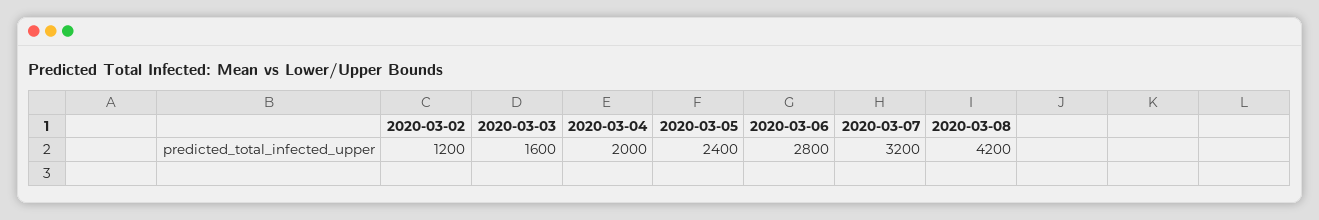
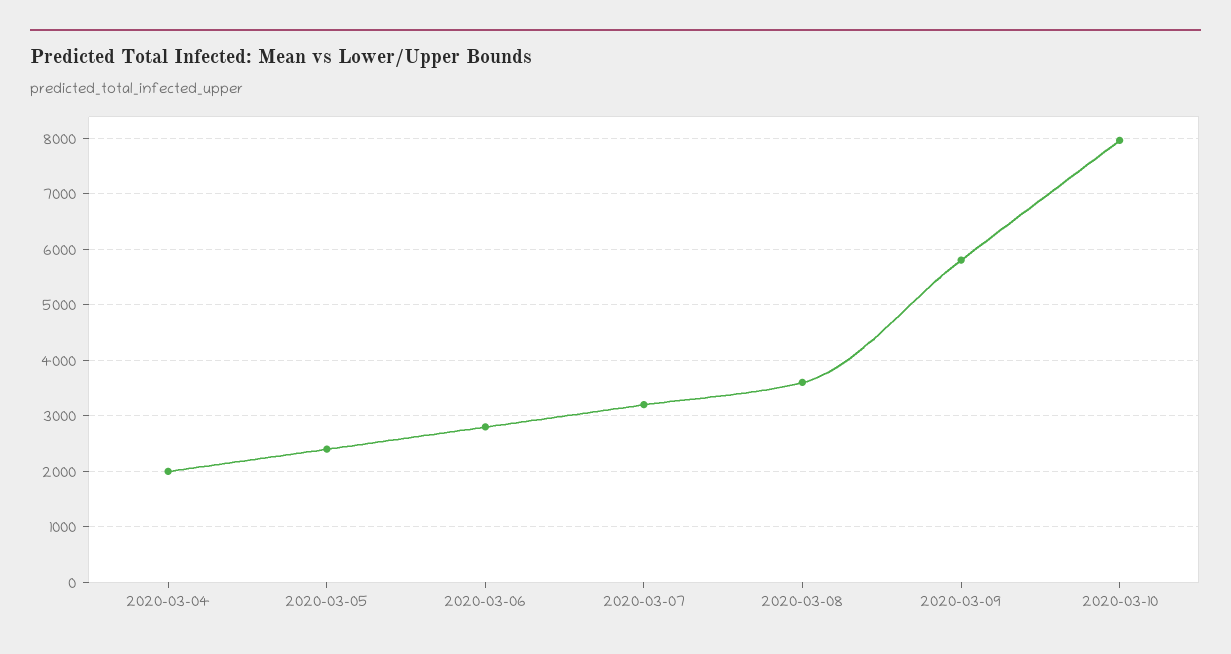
2020-03-02: 1200 -> none
2020-03-03: 1600 -> none
2020-03-08: 4200 -> 3600
2020-03-09: none -> 5800
2020-03-10: none -> 8000

